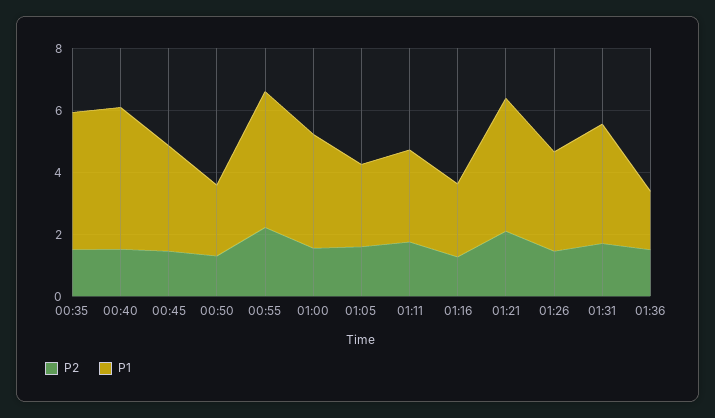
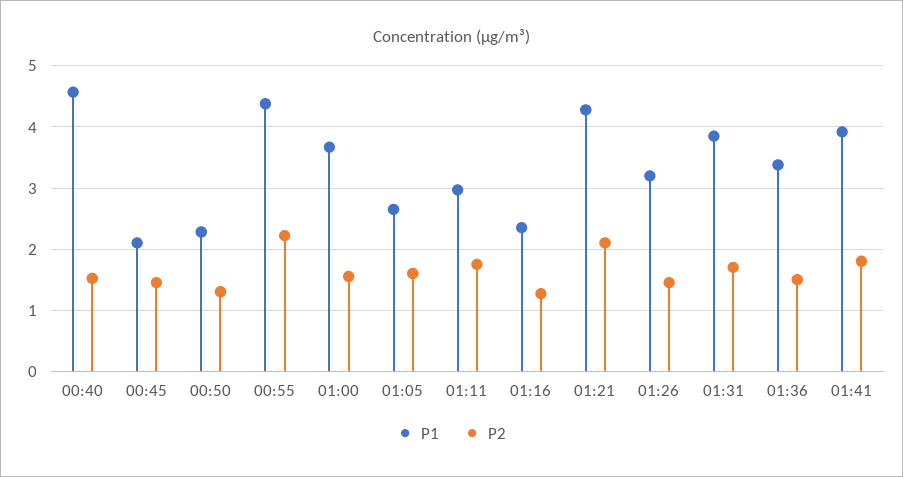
P2, 00:35: 1.5 -> none
P1, 00:35: 4.5 -> none
P1, 00:45: 3.5 -> 2.1
P1, 01:36: 2 -> 3.4
P1, 01:41: none -> 3.9
P2, 01:41: none -> 1.8

